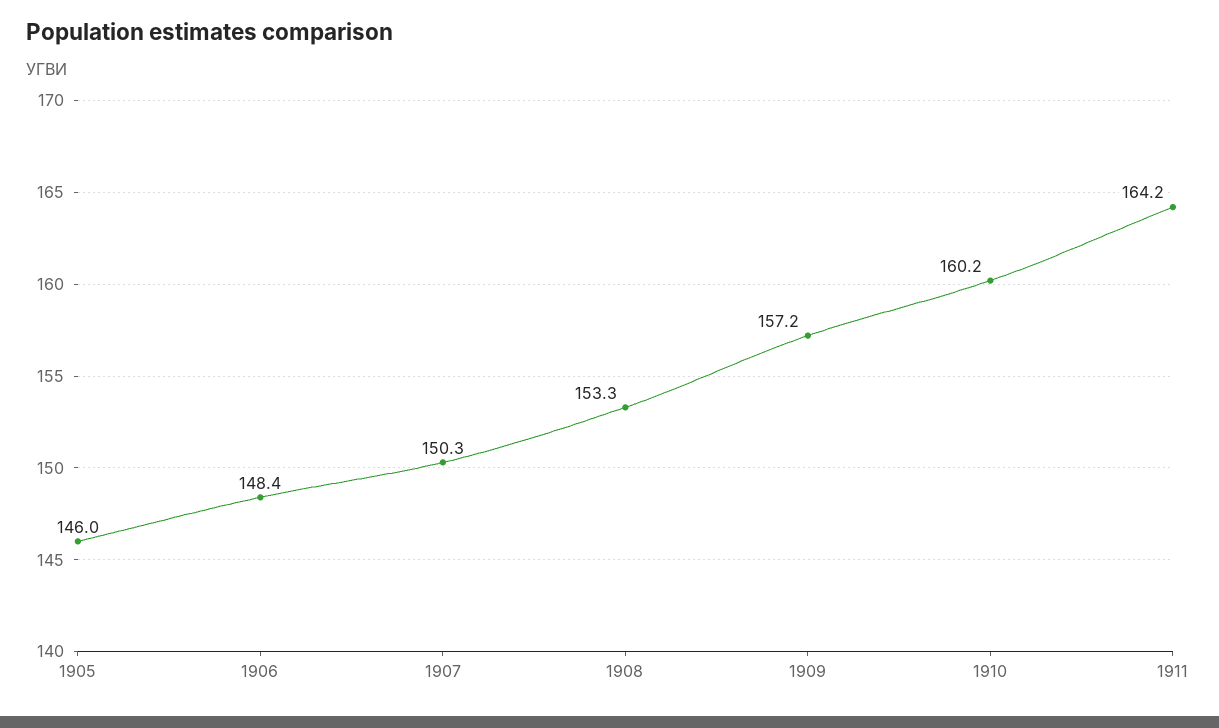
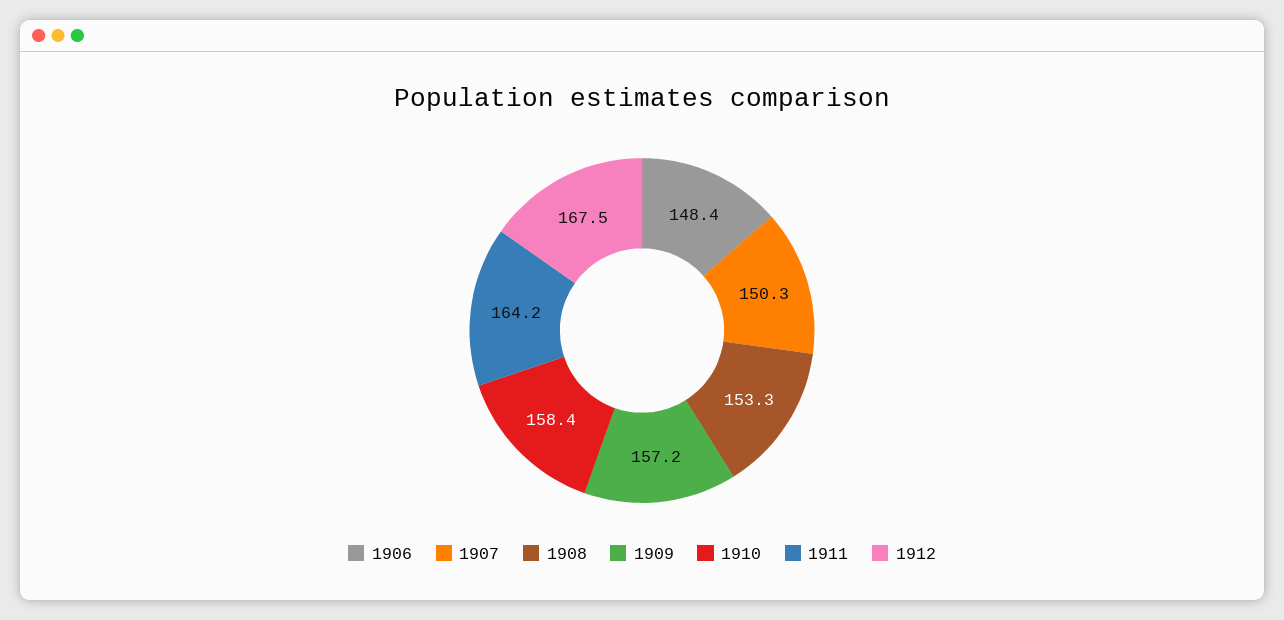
1905: 146 -> none
1910: 160.2 -> 158.4
1912: none -> 167.5

